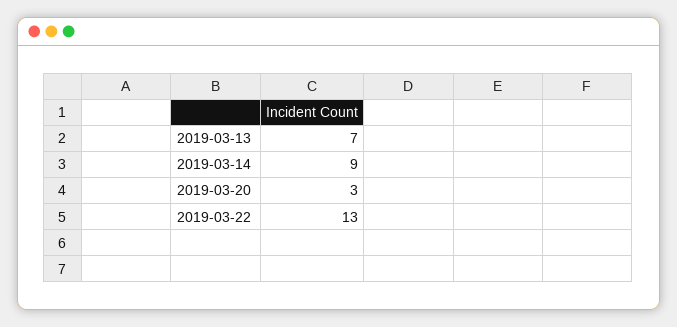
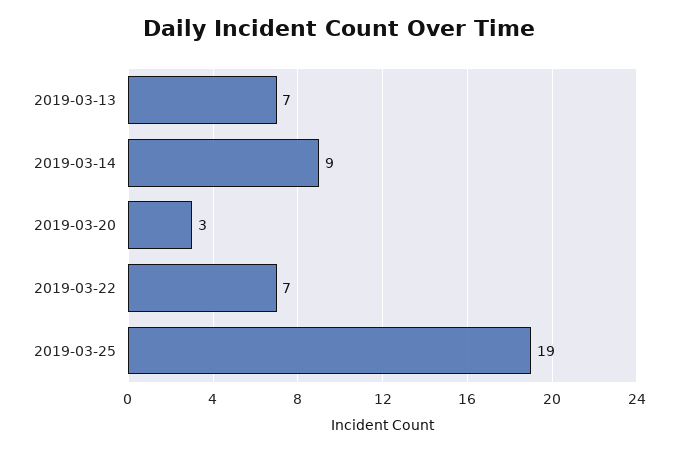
2019-03-22: 13 -> 7
2019-03-25: none -> 19

